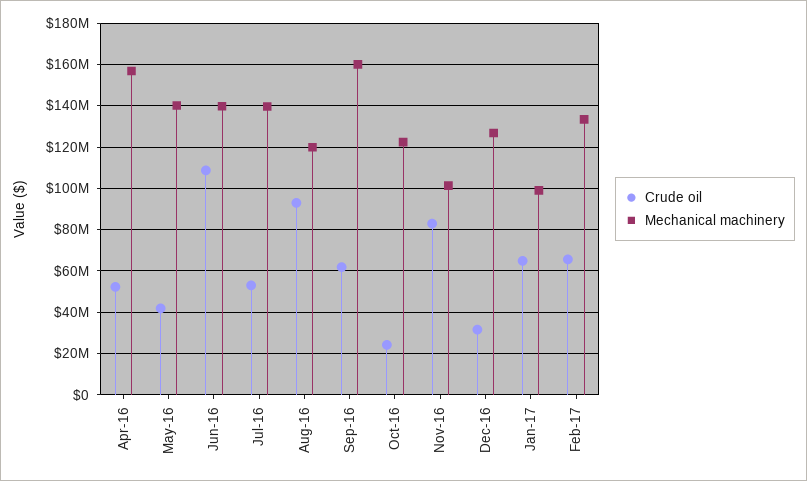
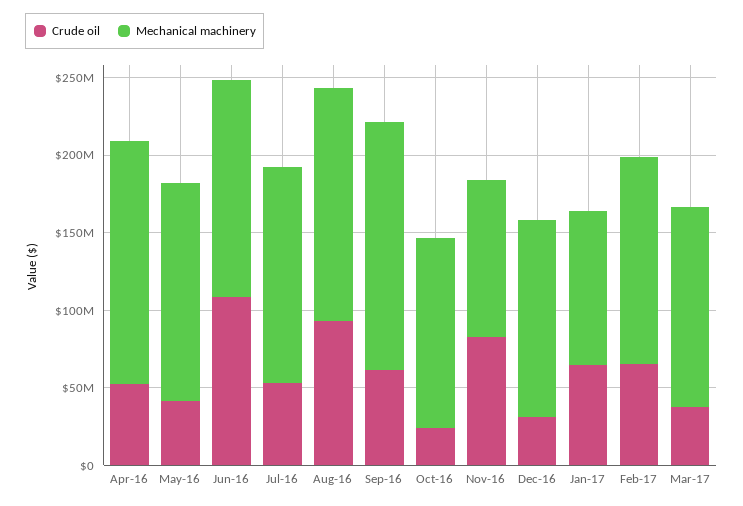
Mechanical machinery, Aug-16: 120000000 -> 150000000
Crude oil, Mar-17: none -> 40000000
Mechanical machinery, Mar-17: none -> 130000000

